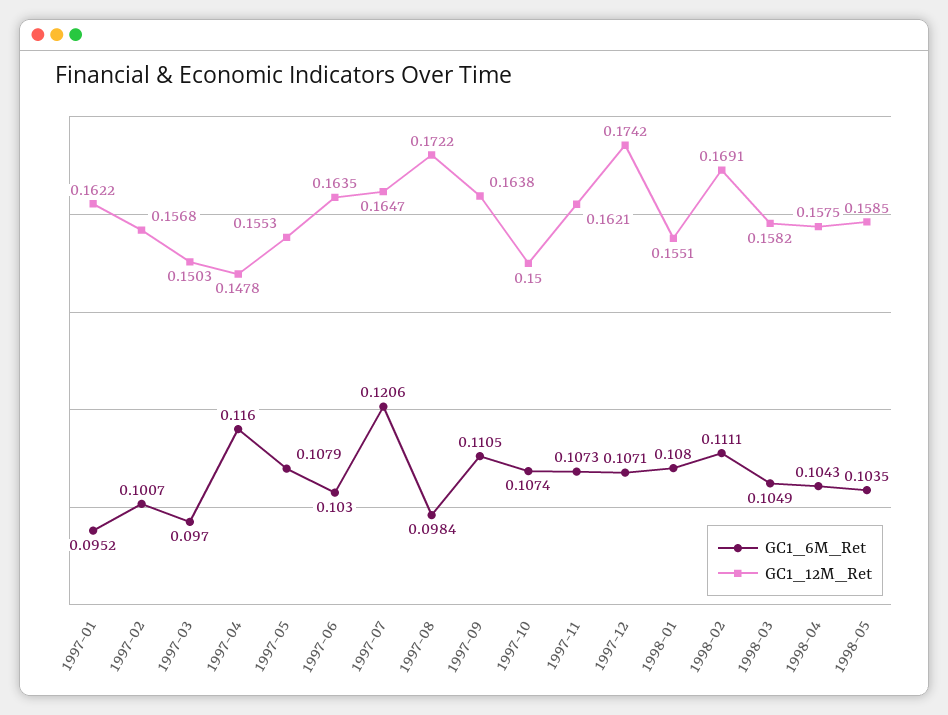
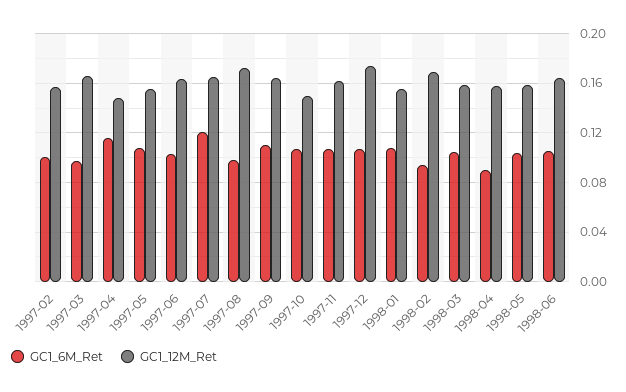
GC1_6M_Ret, 1997-01: 0.0952 -> none
GC1_12M_Ret, 1997-01: 0.1622 -> none
GC1_12M_Ret, 1997-03: 0.1503 -> 0.165
GC1_6M_Ret, 1998-02: 0.1111 -> 0.095
GC1_6M_Ret, 1998-04: 0.1043 -> 0.09
GC1_6M_Ret, 1998-06: none -> 0.105
GC1_12M_Ret, 1998-06: none -> 0.165

